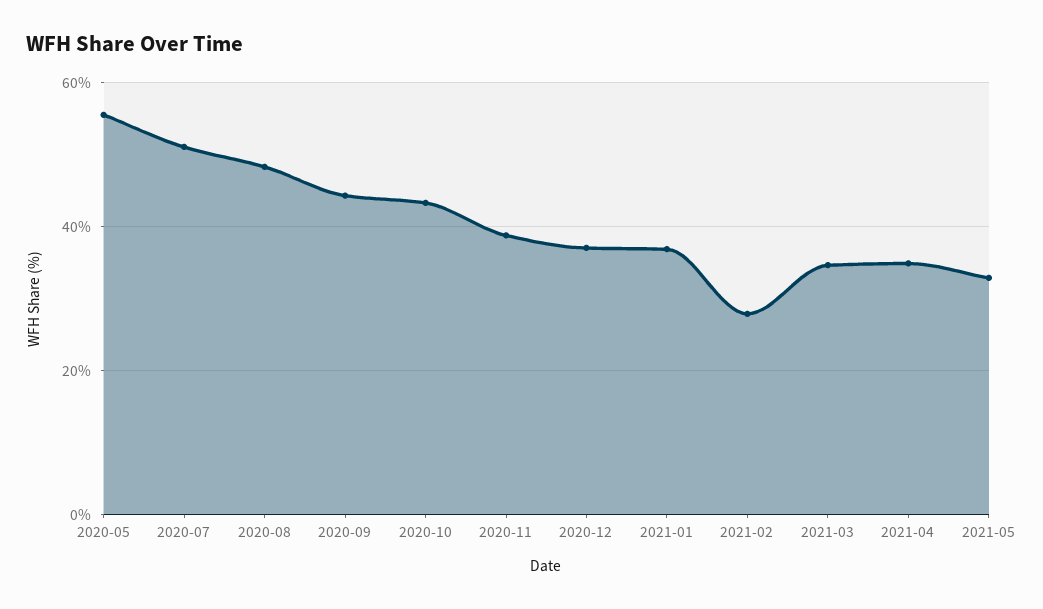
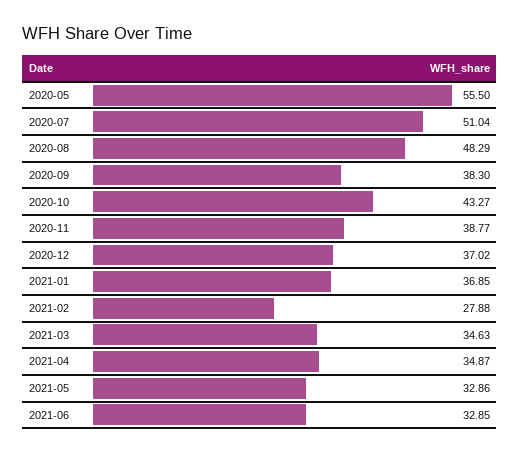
2020-09: 44 -> 38.3
2021-06: none -> 32.85

